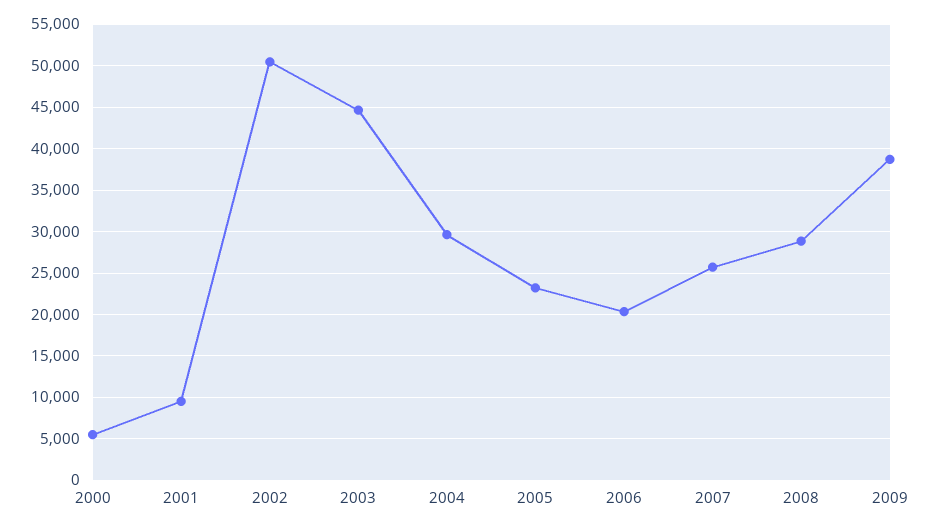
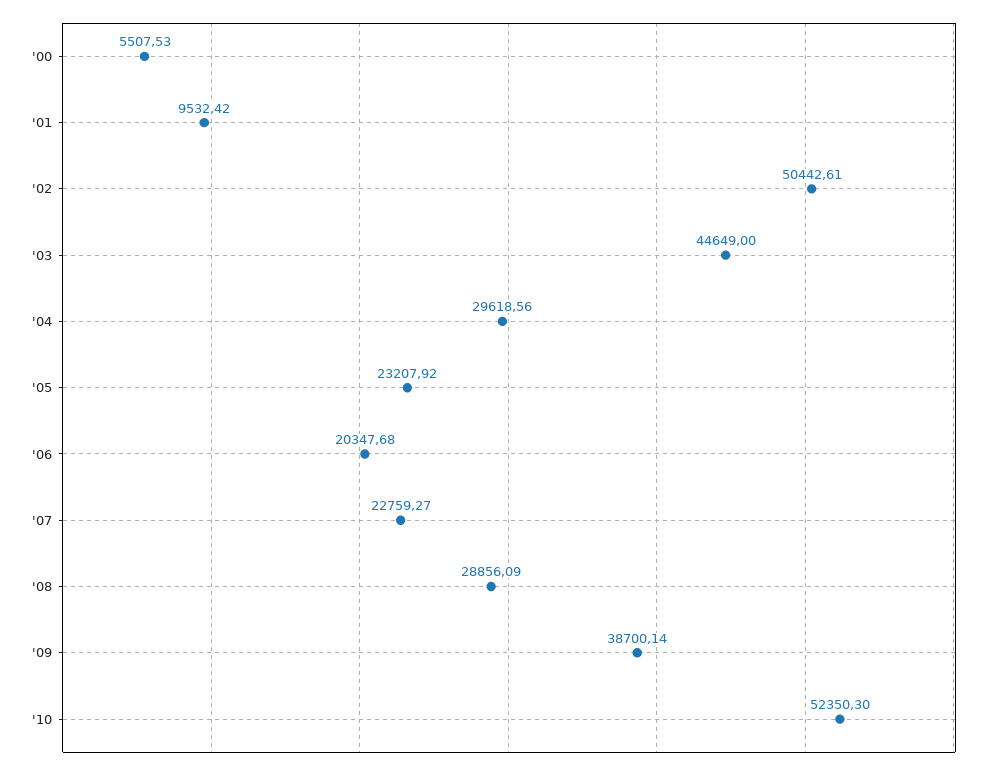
2007: 26000 -> 22759.27
'10: none -> 52350.3

